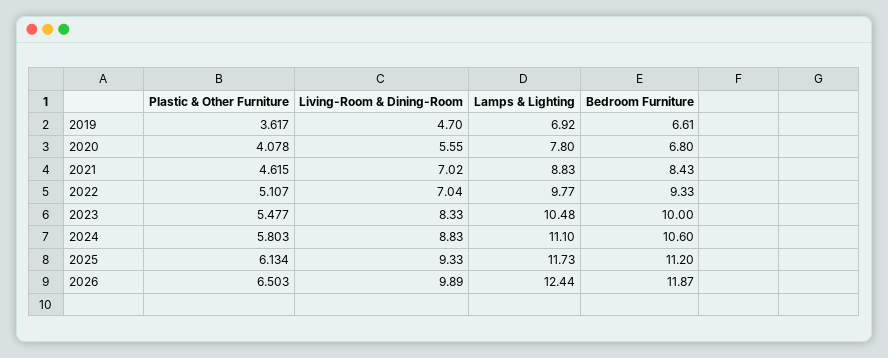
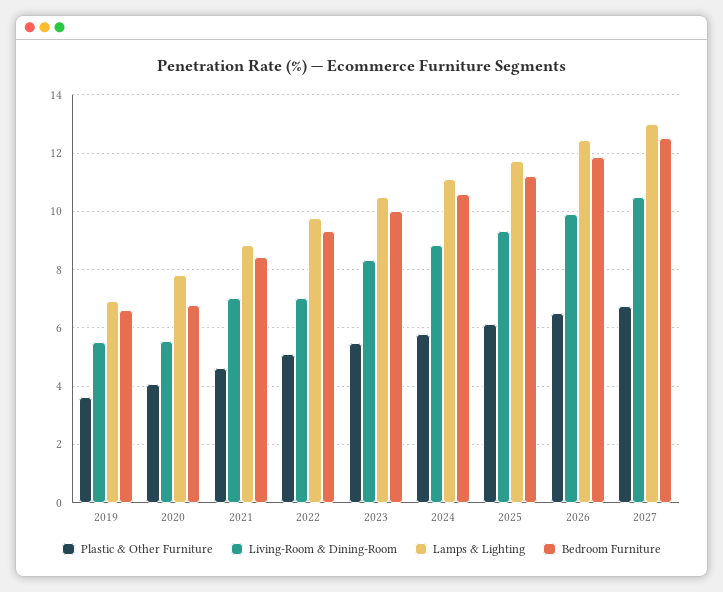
Living-Room & Dining-Room, 2019: 4.7 -> 5.5
Plastic & Other Furniture, 2027: none -> 6.75
Living-Room & Dining-Room, 2027: none -> 10.5
Lamps & Lighting, 2027: none -> 13
Bedroom Furniture, 2027: none -> 12.5

